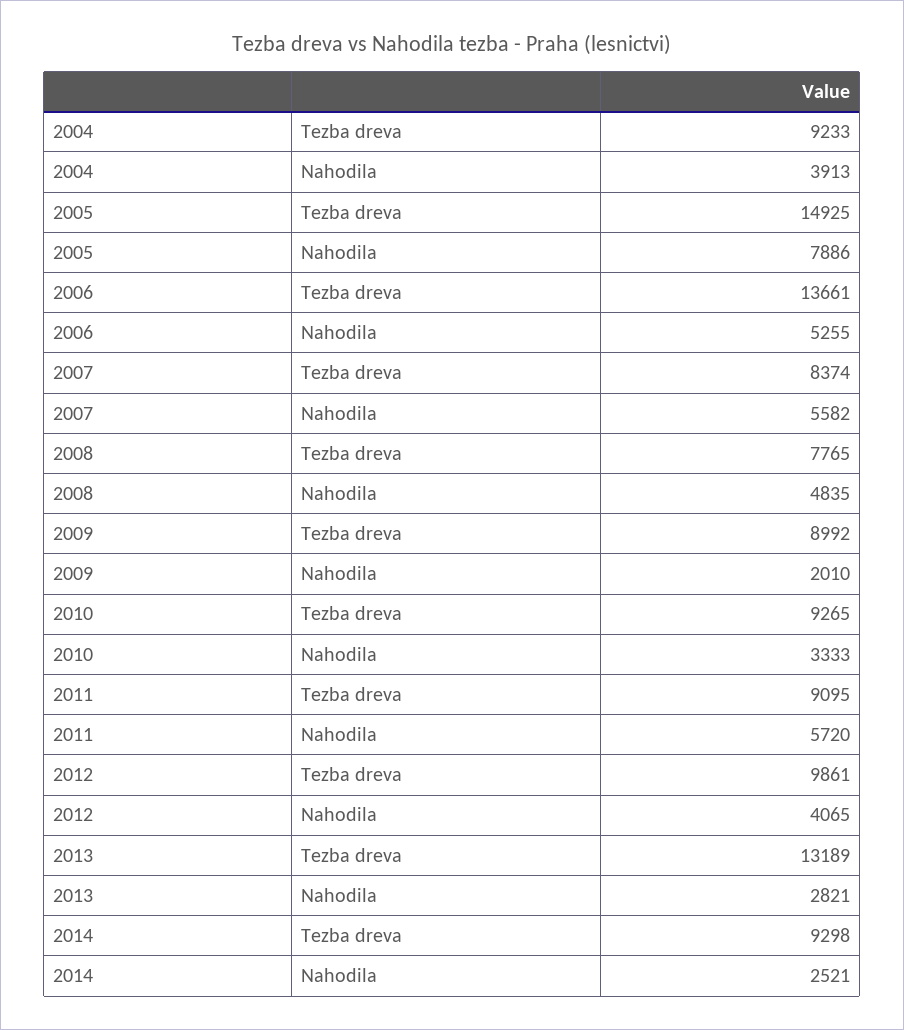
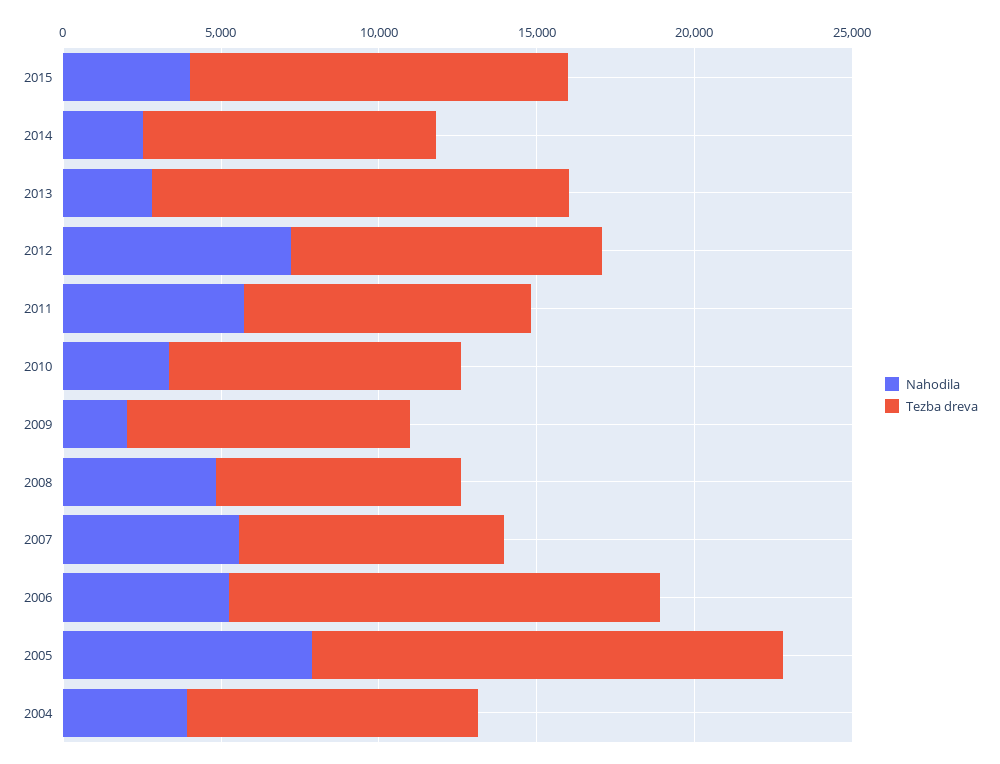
Nahodila, 2012: 4065 -> 7000
Nahodila, 2015: none -> 4000
Tezba dreva, 2015: none -> 12000

